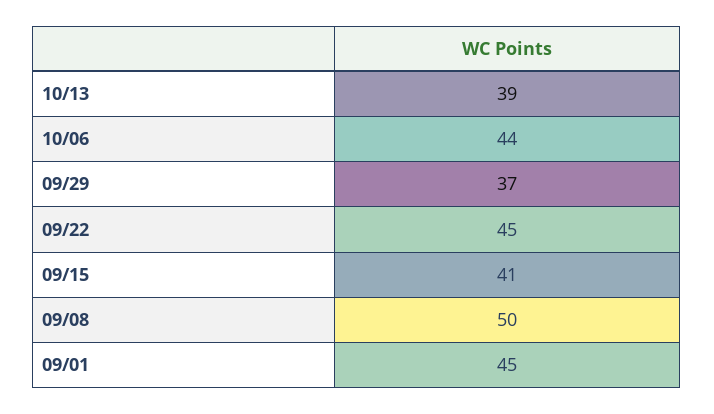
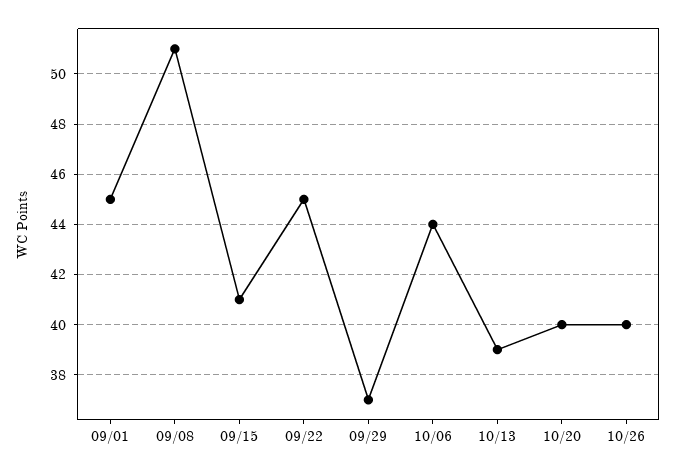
09/08: 50 -> 51
10/20: none -> 40
10/26: none -> 40

